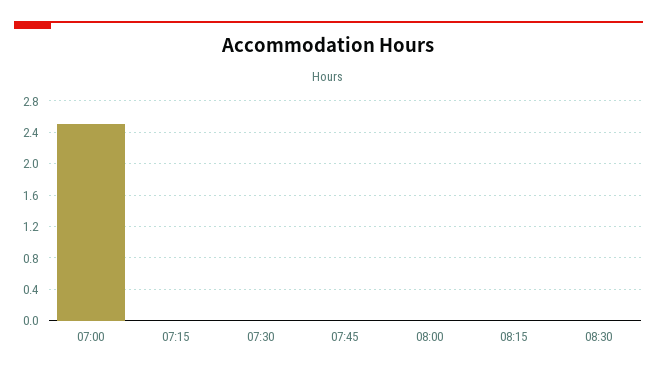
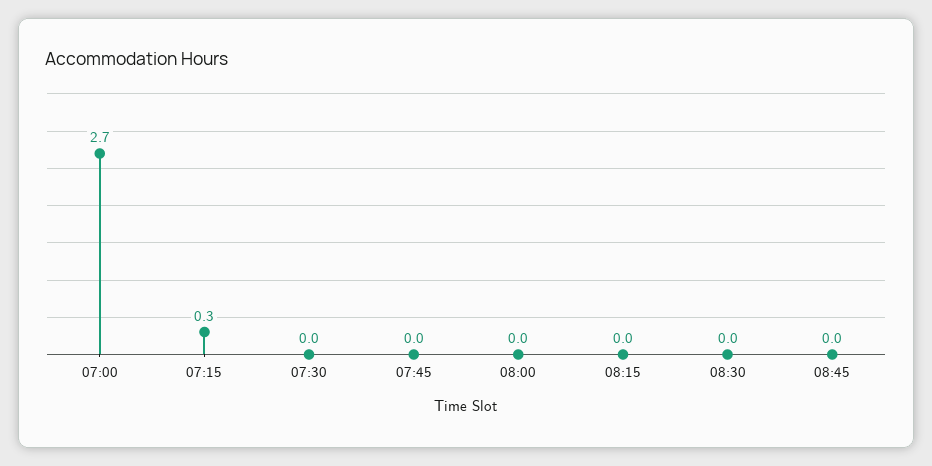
07:00: 2.5 -> 2.7
07:15: 0 -> 0.3
08:45: none -> 0

